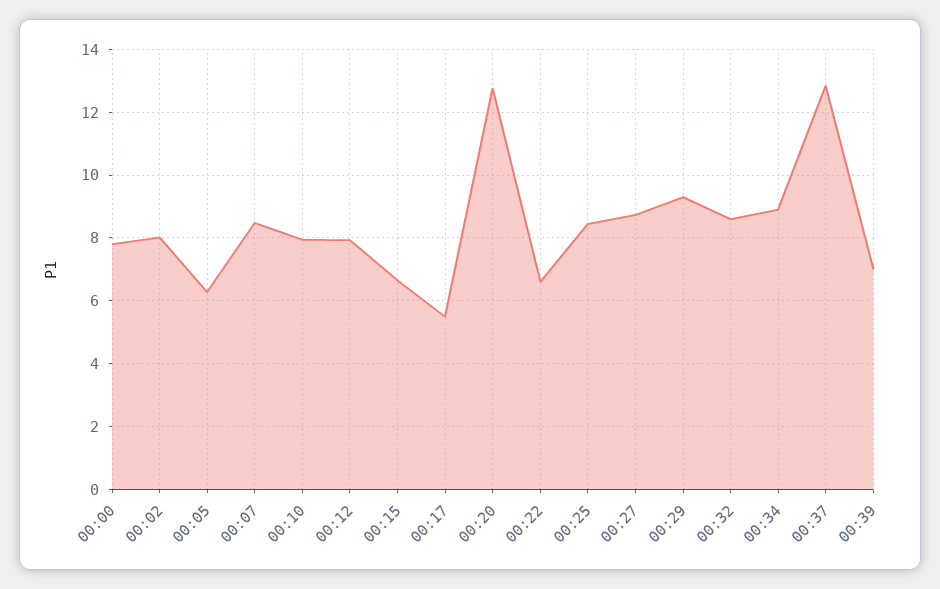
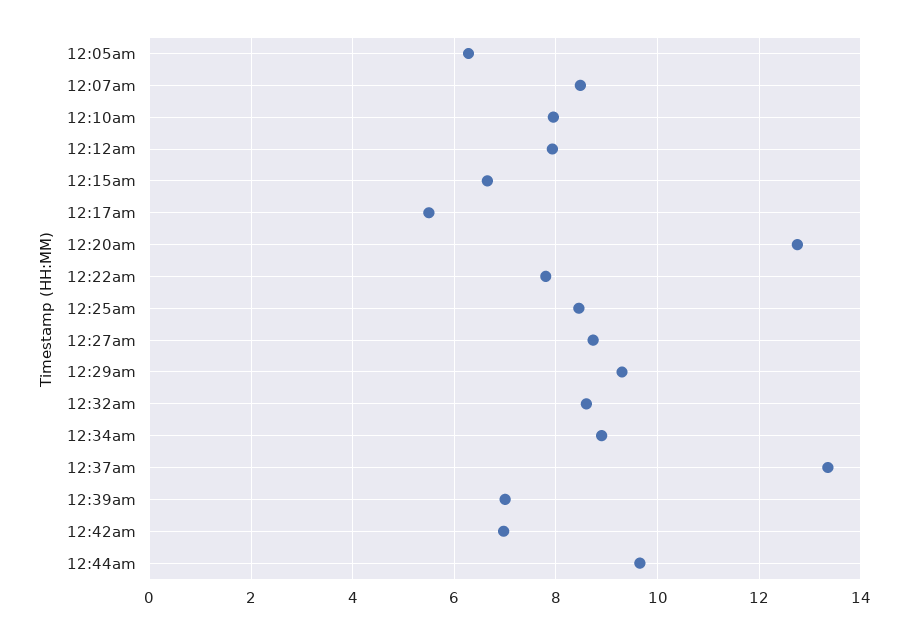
00:00: 7.8 -> none
00:02: 8 -> none
00:22: 6.6 -> 7.8
00:37: 12.8 -> 13.4
12:42am: none -> 7
12:44am: none -> 9.6

